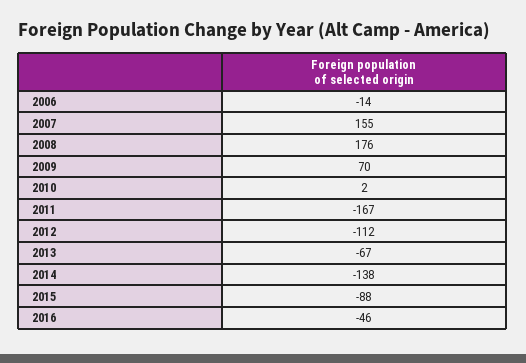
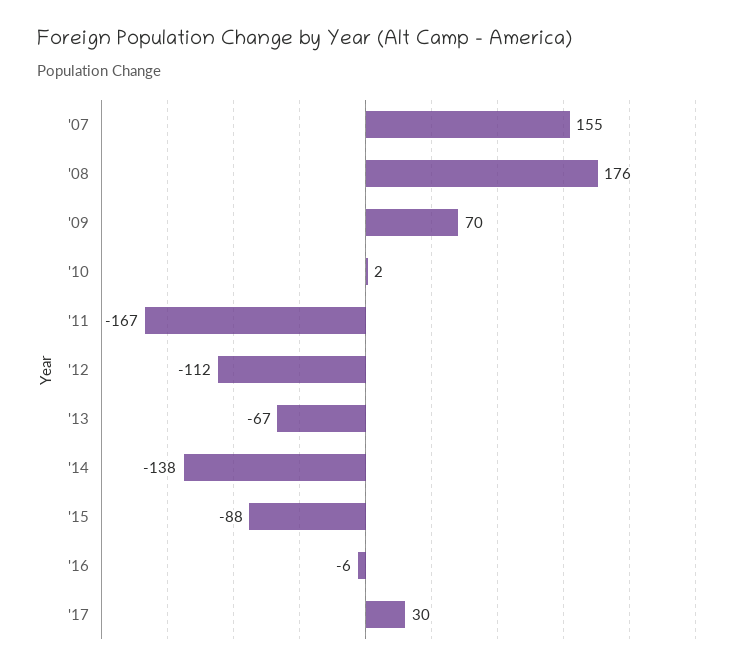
2006: -14 -> none
2016: -46 -> -6
'17: none -> 30

